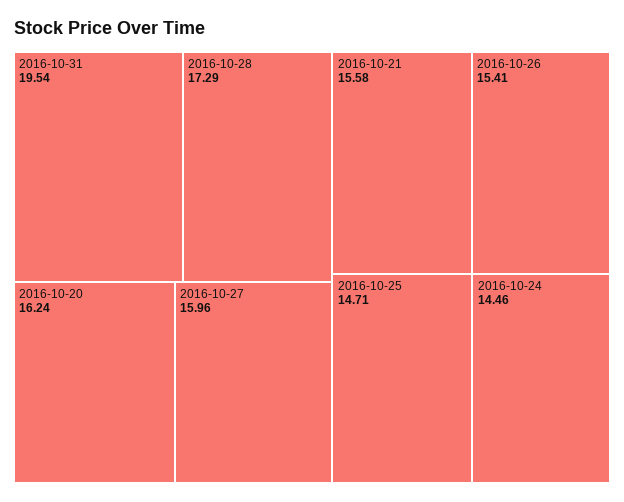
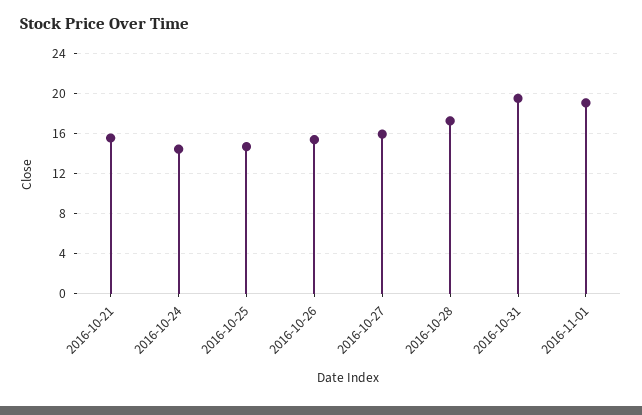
2016-10-20: 16.24 -> none
2016-11-01: none -> 19

